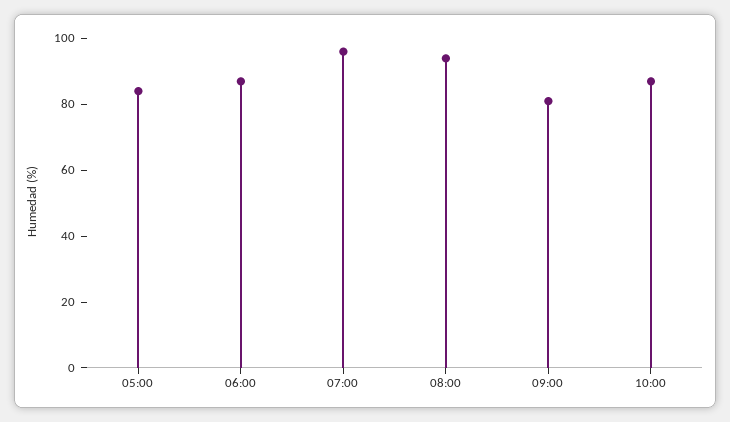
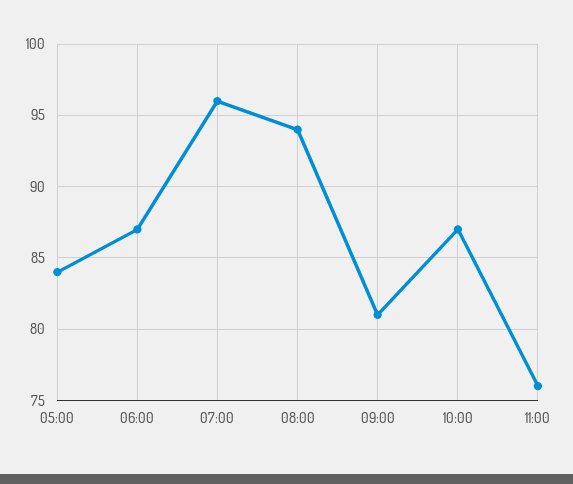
11:00: none -> 76

